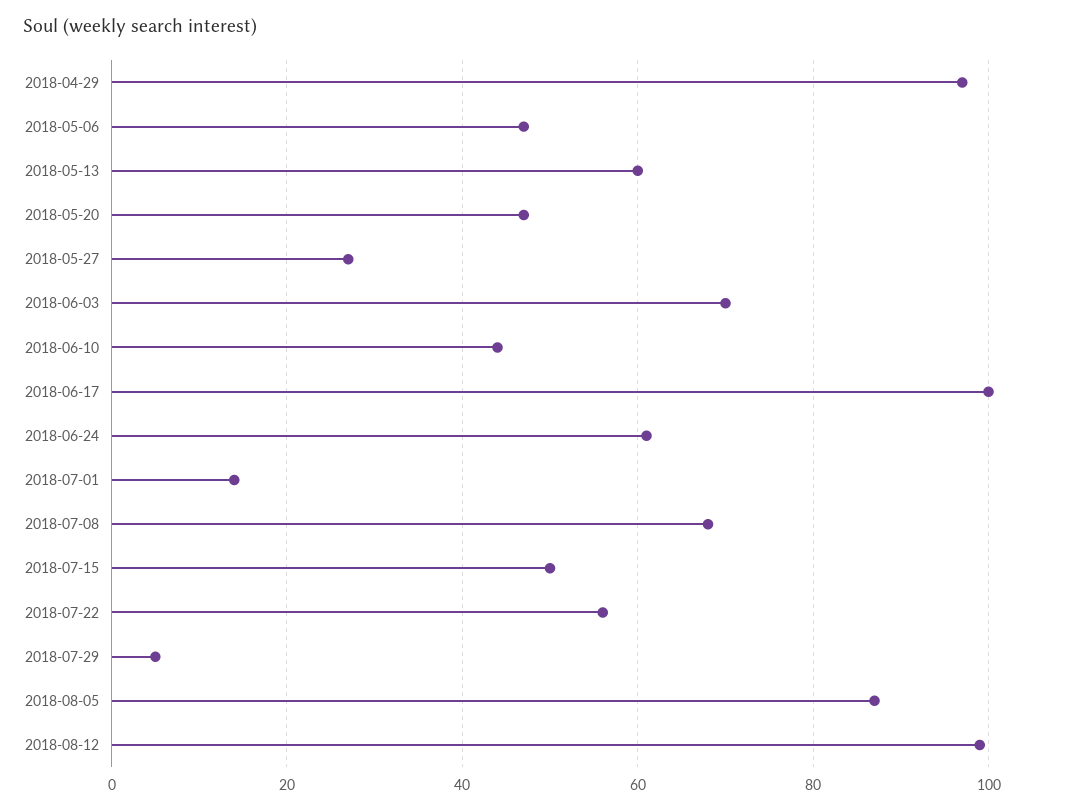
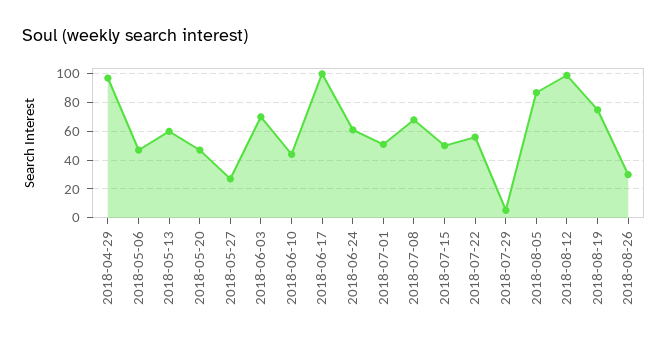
2018-07-01: 15 -> 50
2018-08-19: none -> 75
2018-08-26: none -> 30

